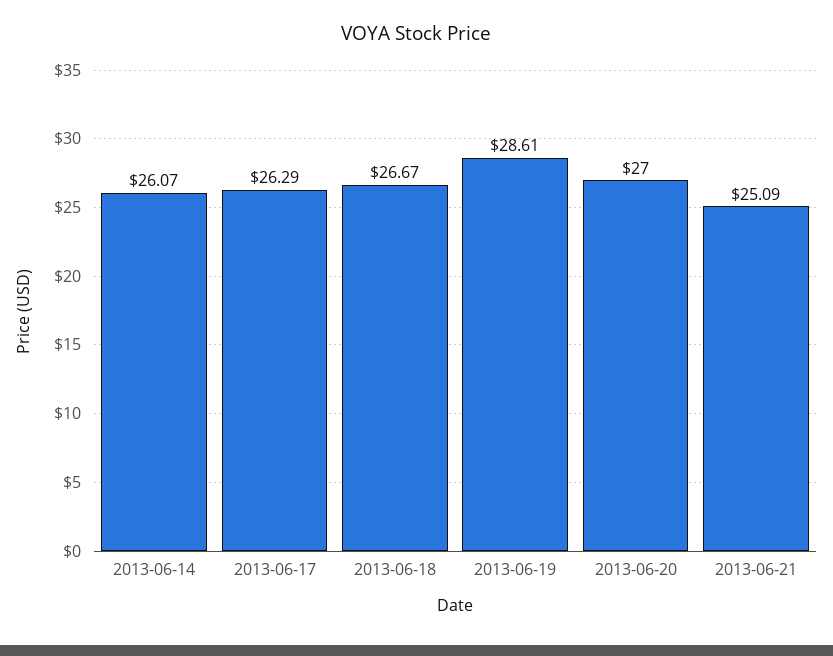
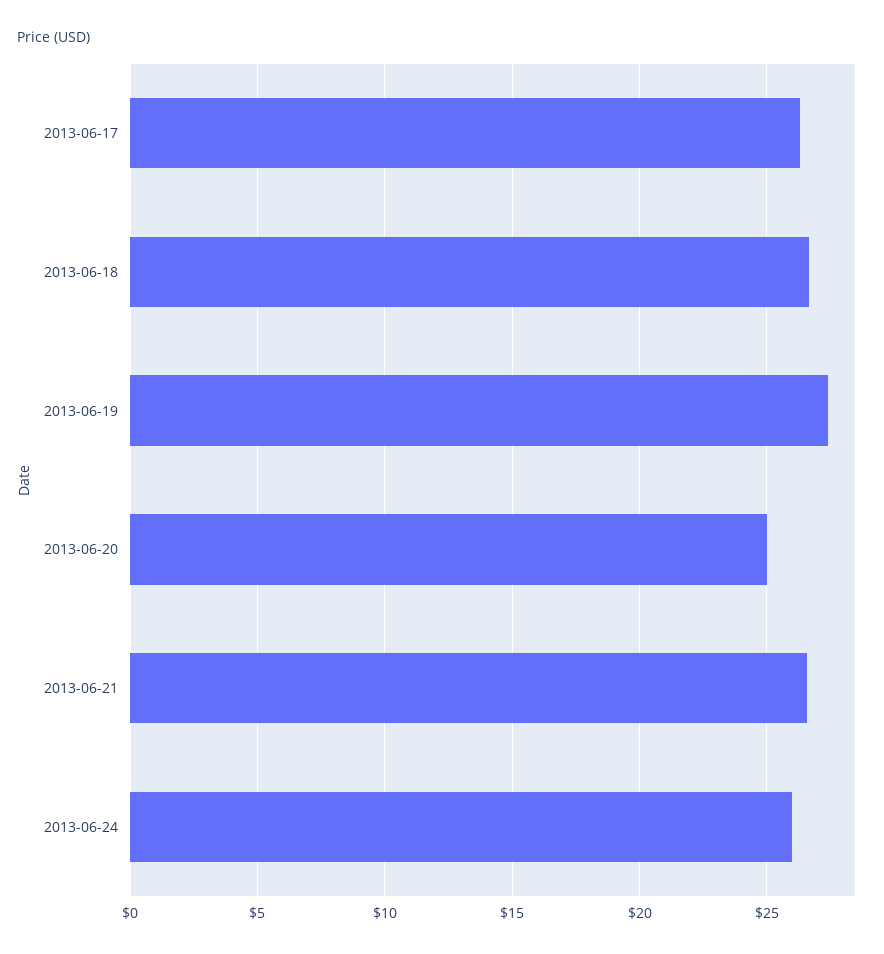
2013-06-14: 26.07 -> none
2013-06-19: 28.61 -> 27.5
2013-06-20: 27 -> 25
2013-06-21: 25.09 -> 26.5
2013-06-24: none -> 26

